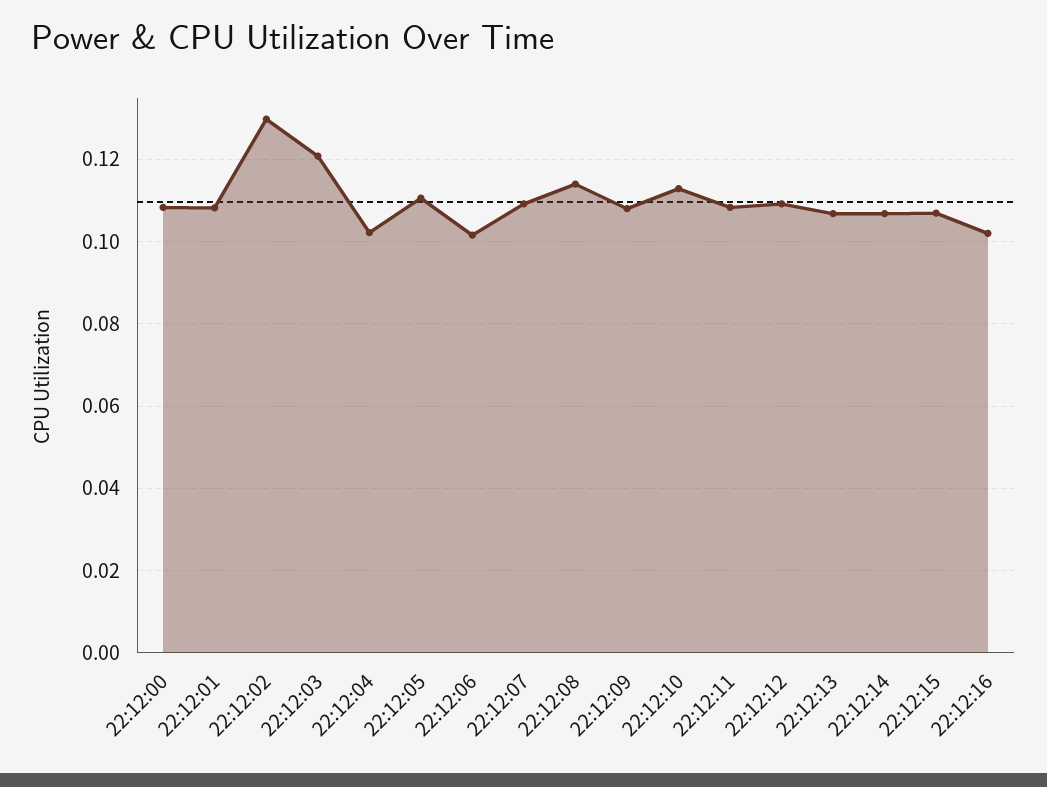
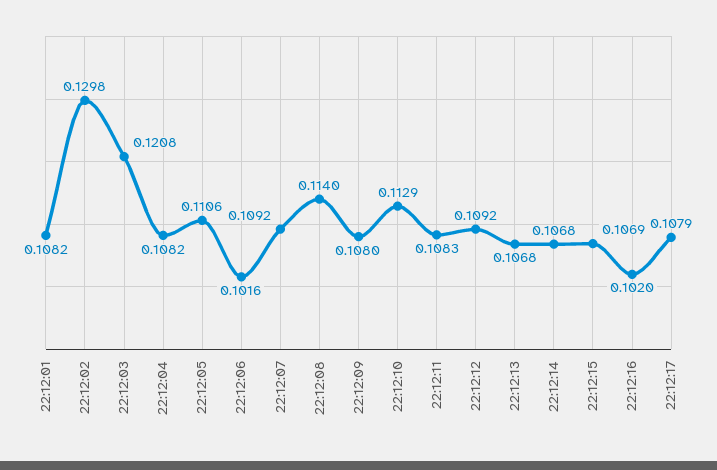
22:12:00: 0.108 -> none
22:12:04: 0.102 -> 0.1082
22:12:17: none -> 0.1079

